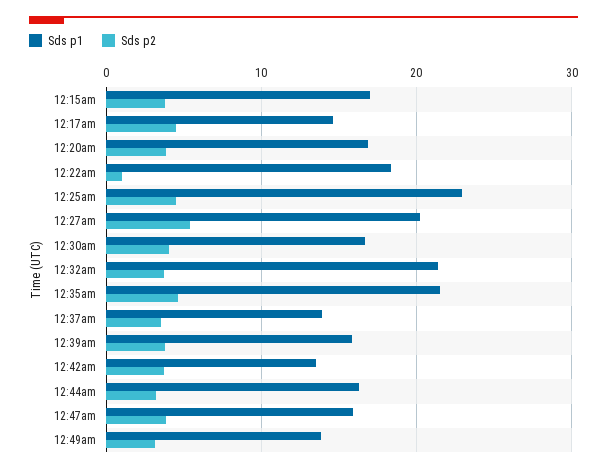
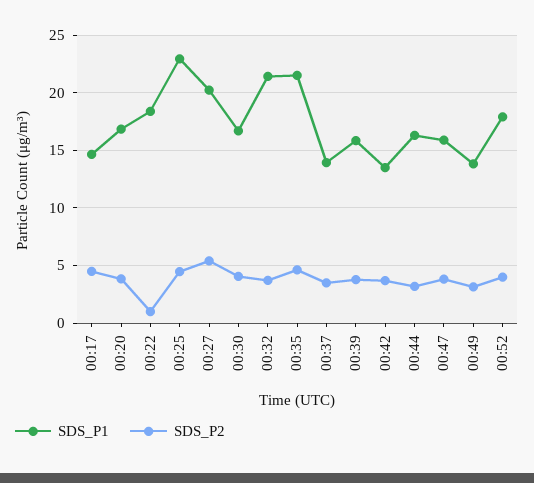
Sds p1, 12:15am: 17 -> none
Sds p2, 12:15am: 4 -> none
Sds p1, 00:52: none -> 18
Sds p2, 00:52: none -> 4

